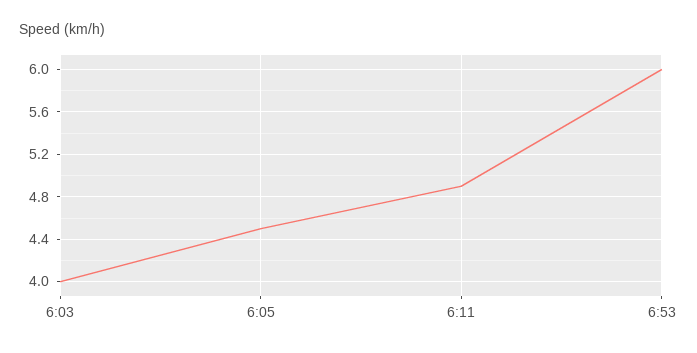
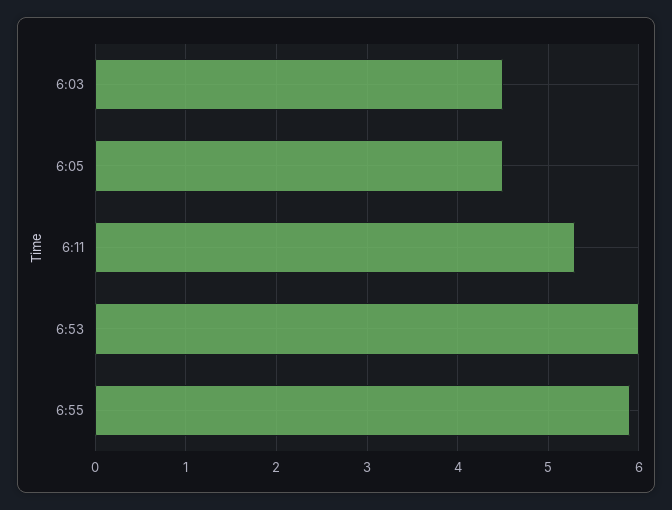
6:03: 4 -> 4.5
6:11: 4.9 -> 5.3
6:55: none -> 5.9

